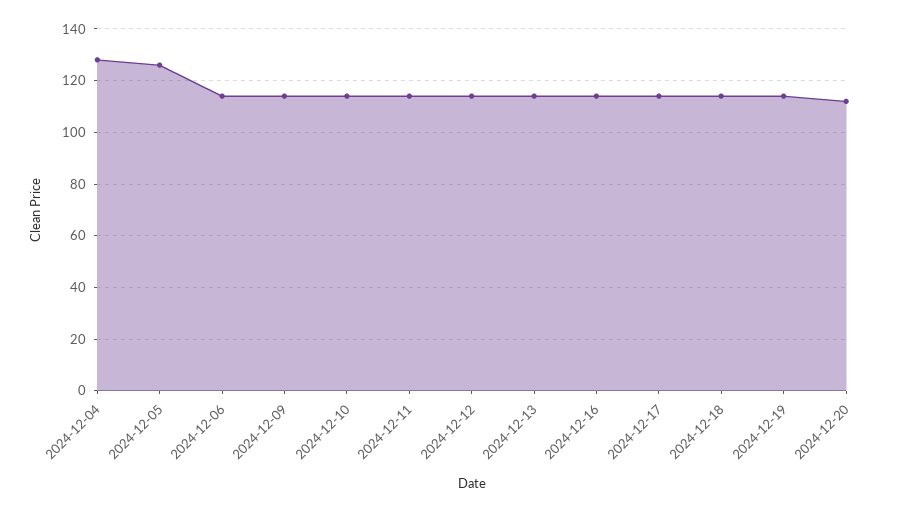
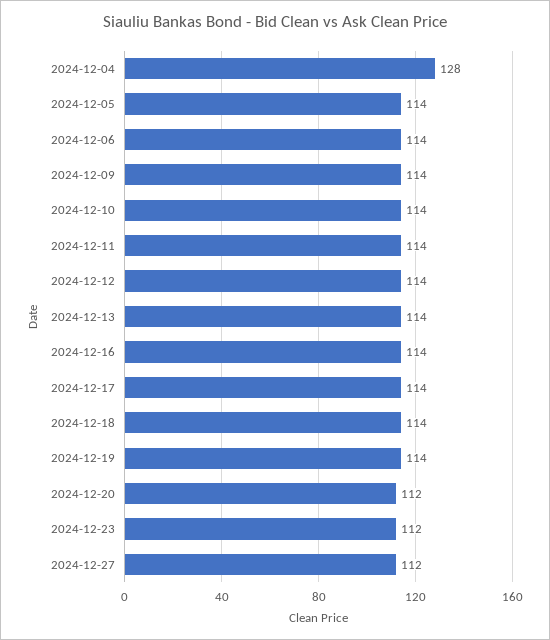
2024-12-05: 125 -> 114
2024-12-23: none -> 112
2024-12-27: none -> 112

